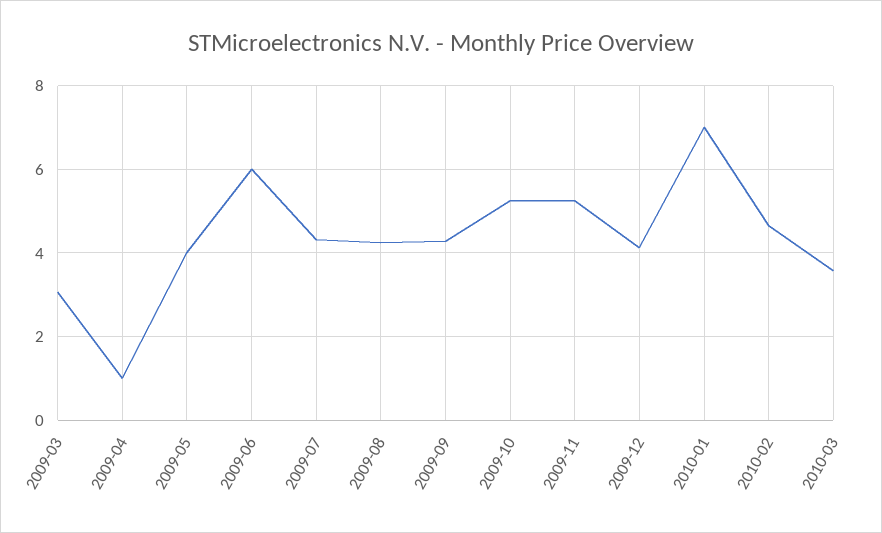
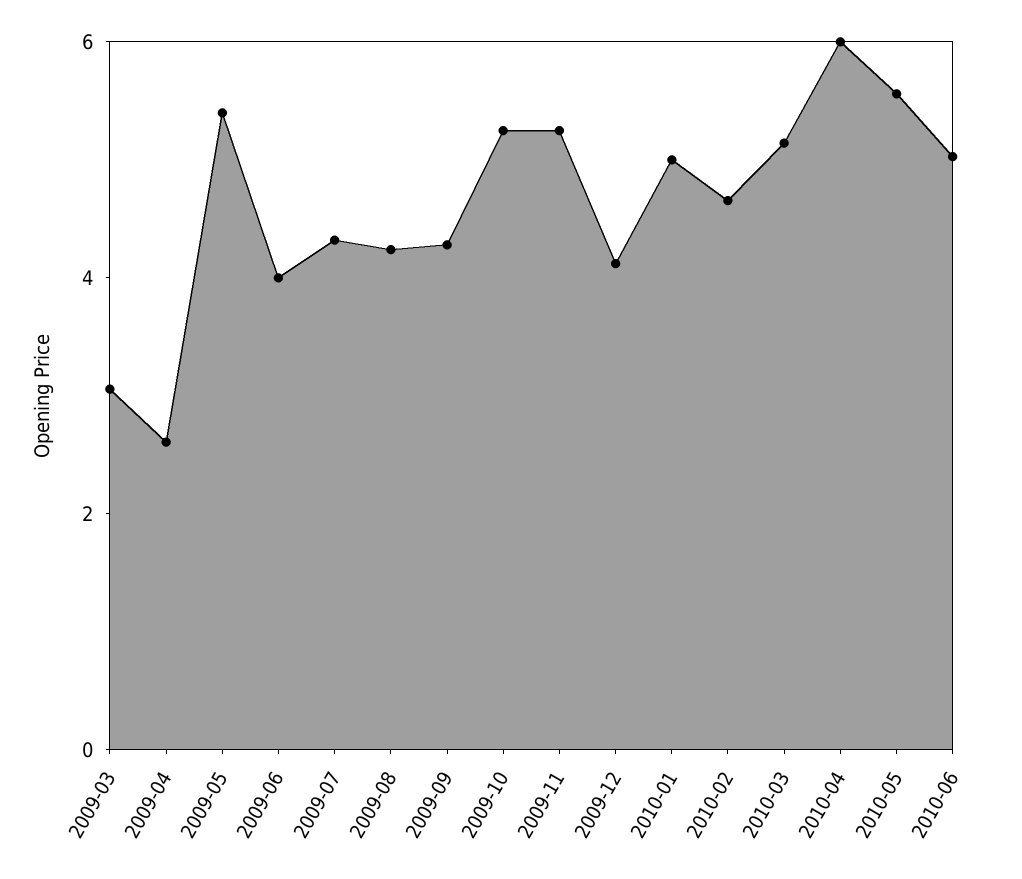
2009-04: 1 -> 2.5
2009-05: 4 -> 5.5
2009-06: 6 -> 4
2010-01: 7 -> 5
2010-03: 3.6 -> 5
2010-04: none -> 6
2010-05: none -> 5.5
2010-06: none -> 5

